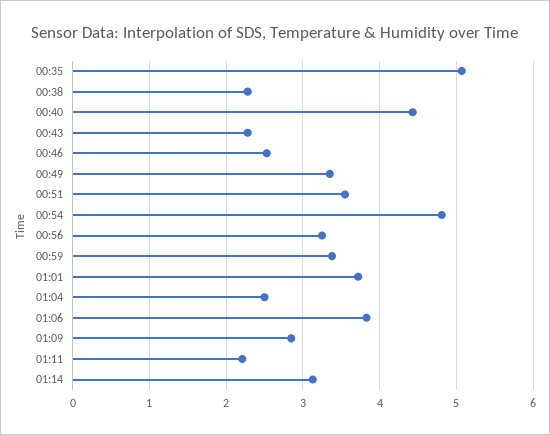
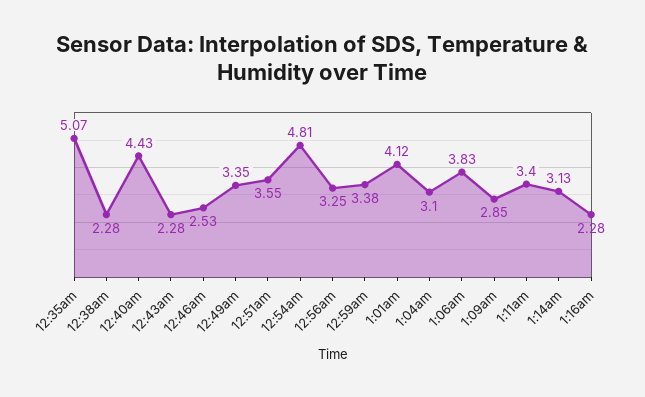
01:01: 3.7 -> 4.12
01:04: 2.5 -> 3.1
01:11: 2.2 -> 3.4
1:16am: none -> 2.28

